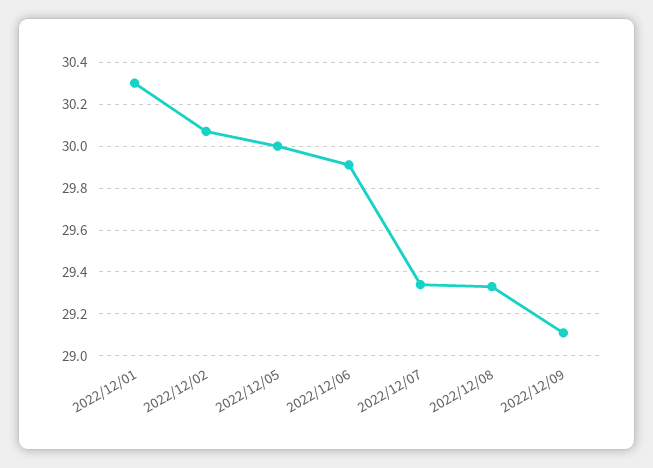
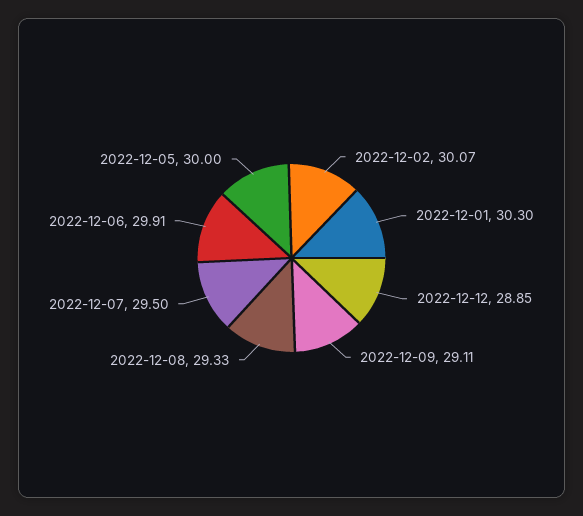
2022/12/07: 29.35 -> 29.5
2022-12-12: none -> 28.85

